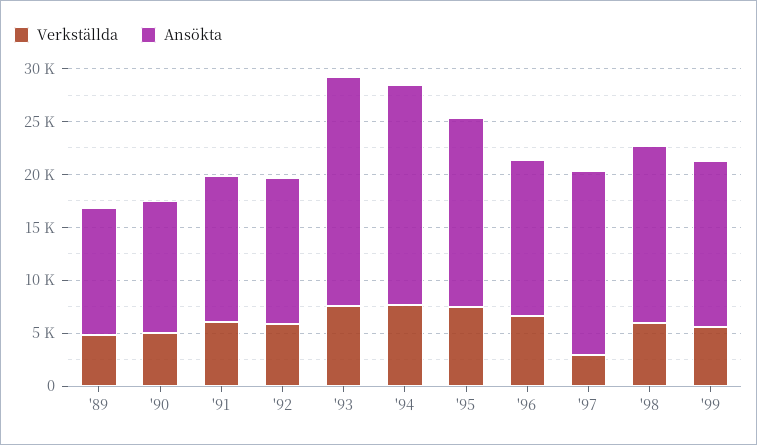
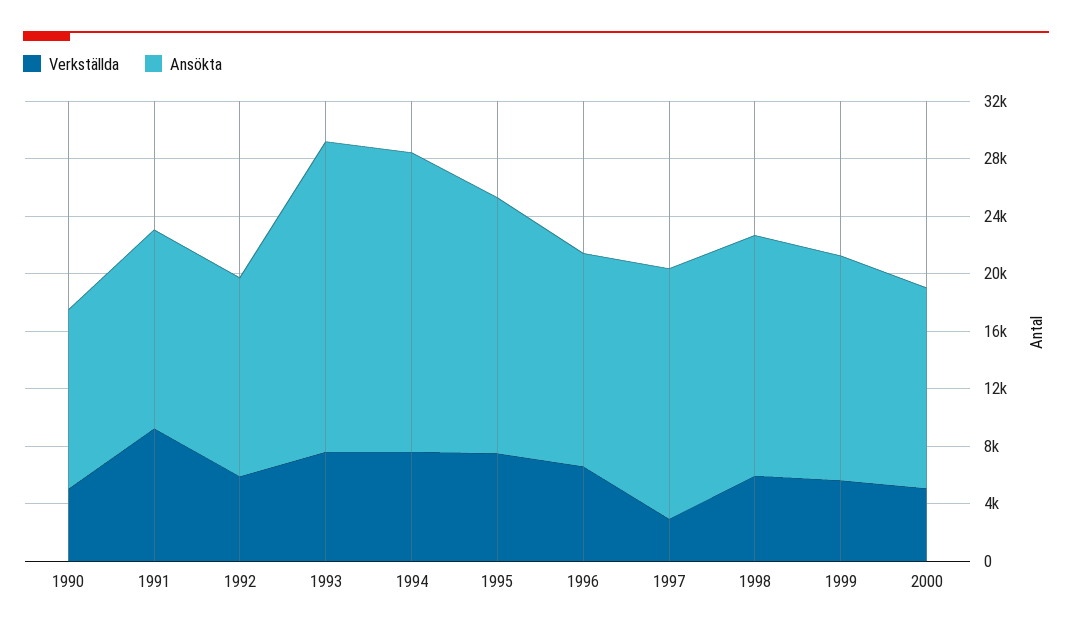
Verkställda, '89: 5000 -> none
Ansökta, '89: 12000 -> none
Verkställda, '91: 6000 -> 9000
Verkställda, 2000: none -> 5000
Ansökta, 2000: none -> 14000

